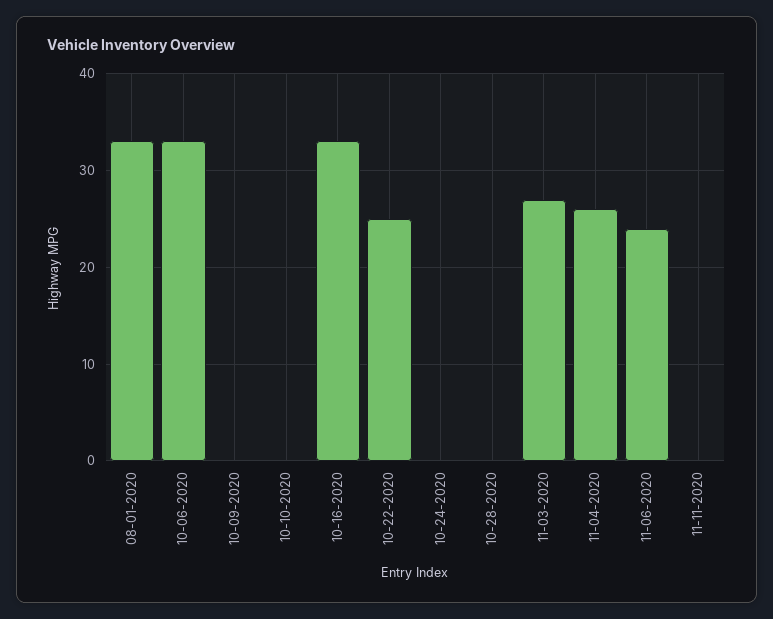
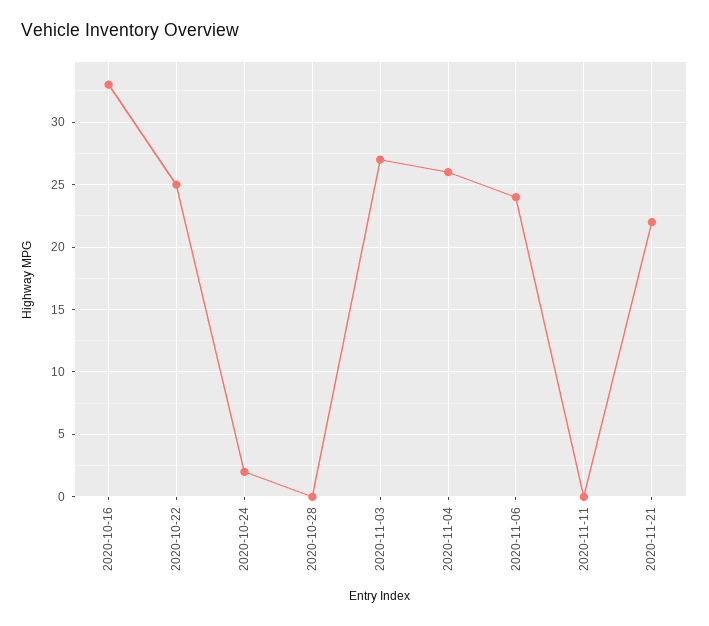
08-01-2020: 33 -> none
10-06-2020: 33 -> none
10-09-2020: 0 -> none
10-10-2020: 0 -> none
10-24-2020: 0 -> 2
2020-11-21: none -> 22

